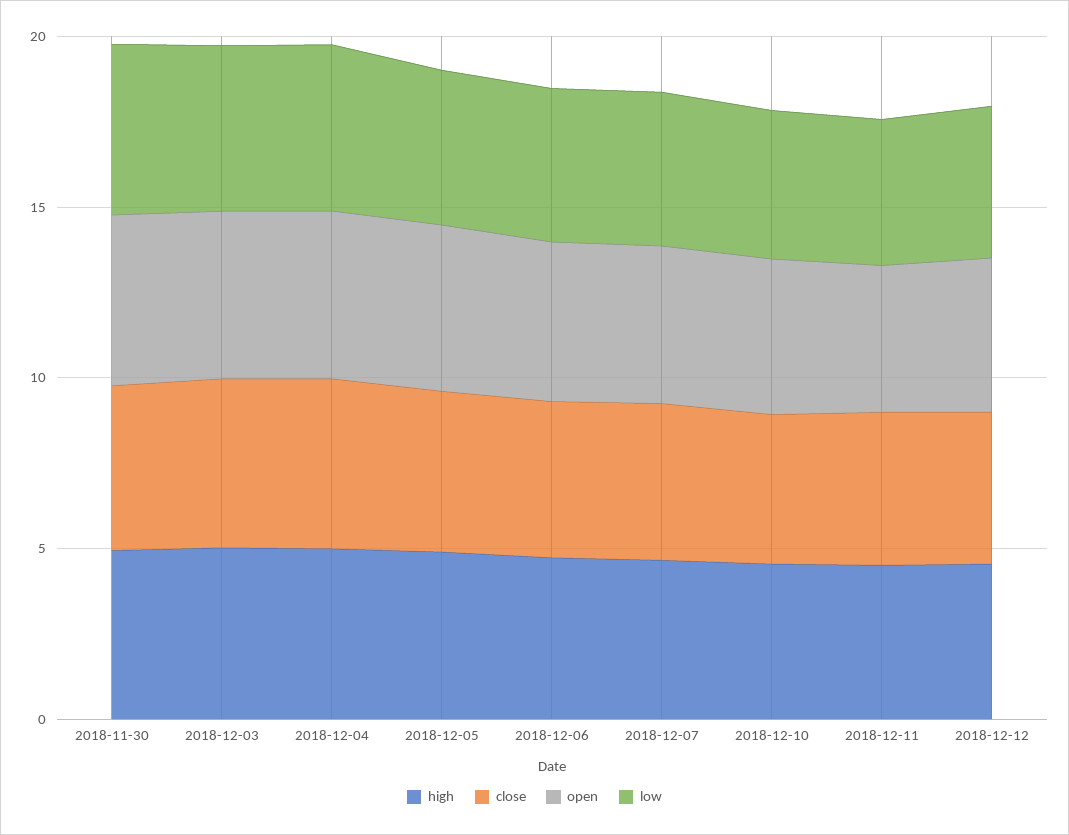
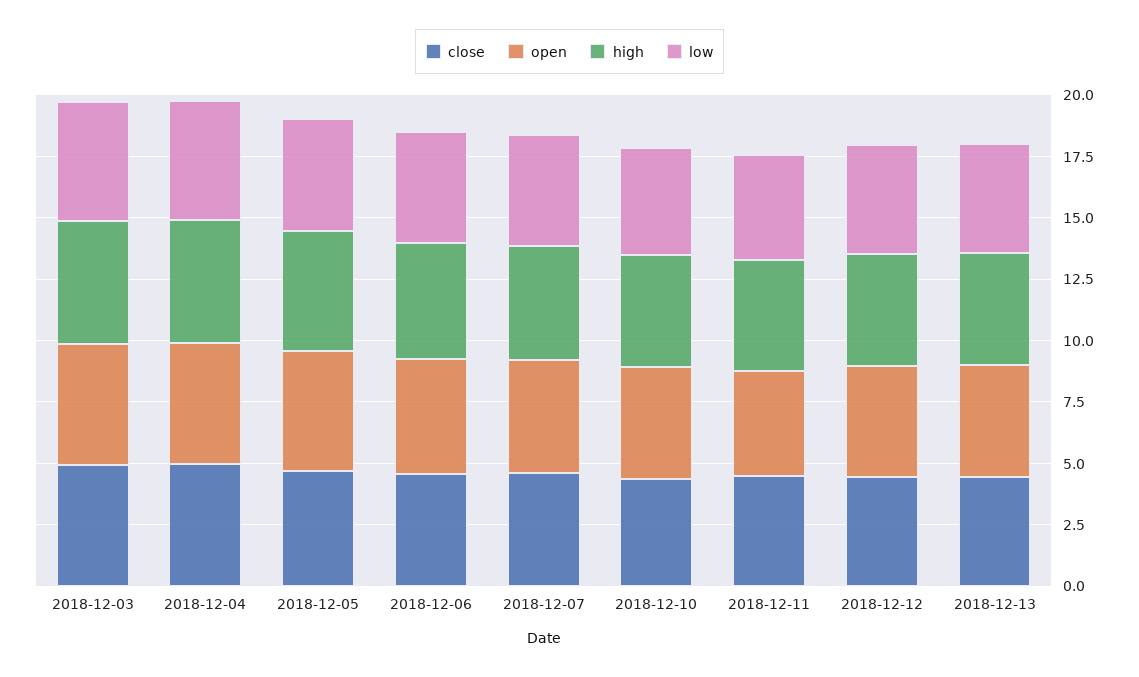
high, 2018-11-30: 5 -> none
close, 2018-11-30: 5 -> none
open, 2018-11-30: 5 -> none
low, 2018-11-30: 5 -> none
close, 2018-12-13: none -> 4.5
open, 2018-12-13: none -> 4.5
high, 2018-12-13: none -> 4.5
low, 2018-12-13: none -> 4.5

